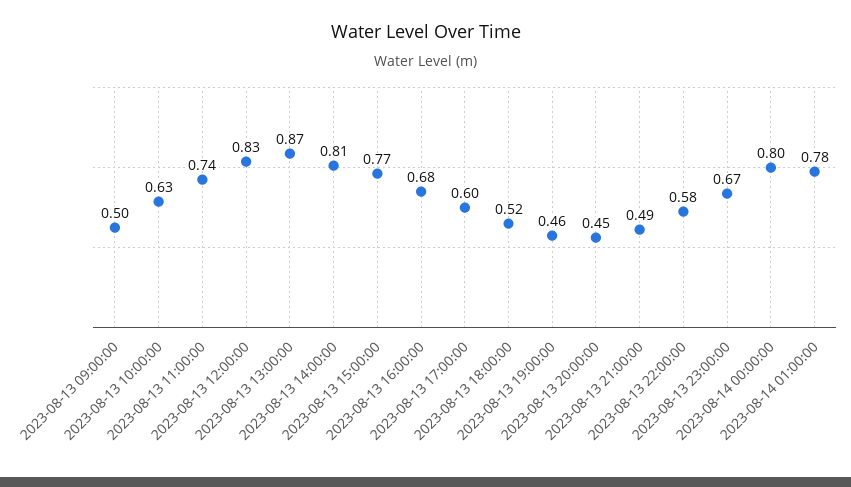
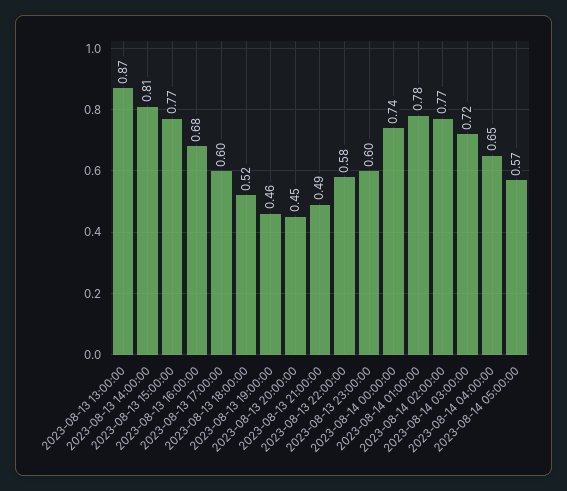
2023-08-13 09:00:00: 0.5 -> none
2023-08-13 10:00:00: 0.63 -> none
2023-08-13 11:00:00: 0.74 -> none
2023-08-13 12:00:00: 0.83 -> none
2023-08-13 23:00:00: 0.67 -> 0.6
2023-08-14 00:00:00: 0.8 -> 0.74
2023-08-14 02:00:00: none -> 0.77
2023-08-14 03:00:00: none -> 0.72
2023-08-14 04:00:00: none -> 0.65
2023-08-14 05:00:00: none -> 0.57

